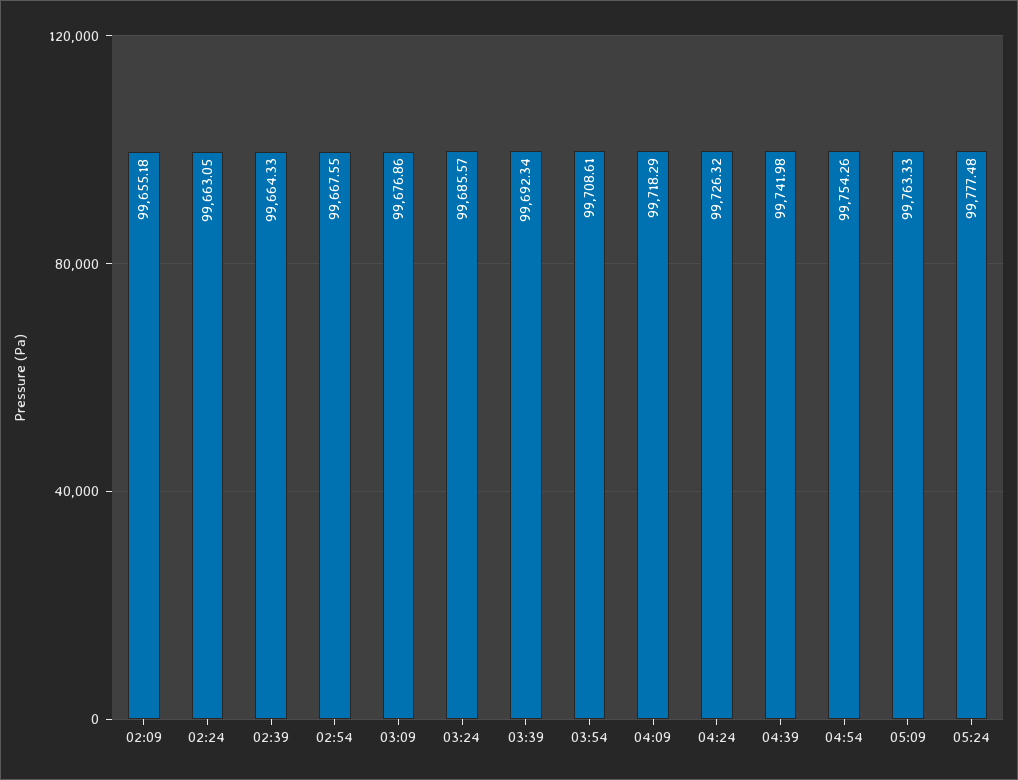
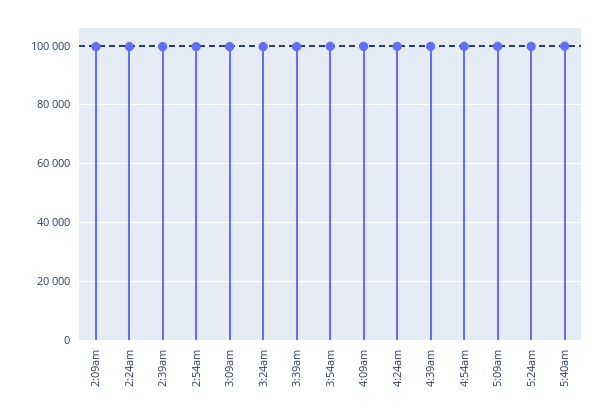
5:40am: none -> 100000

